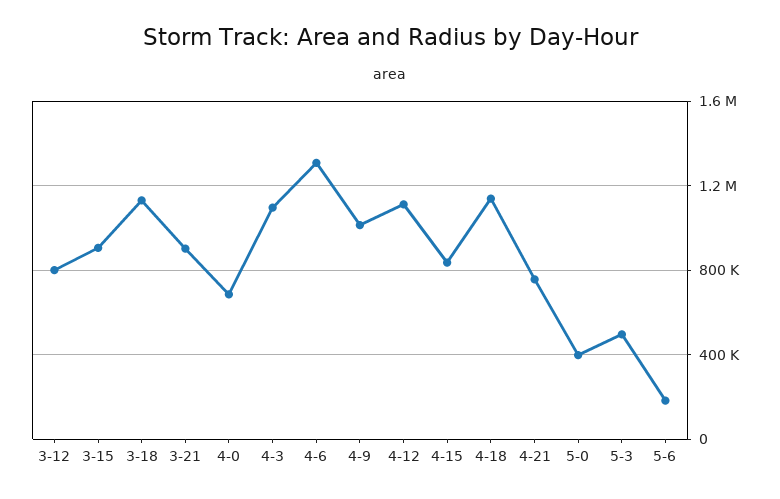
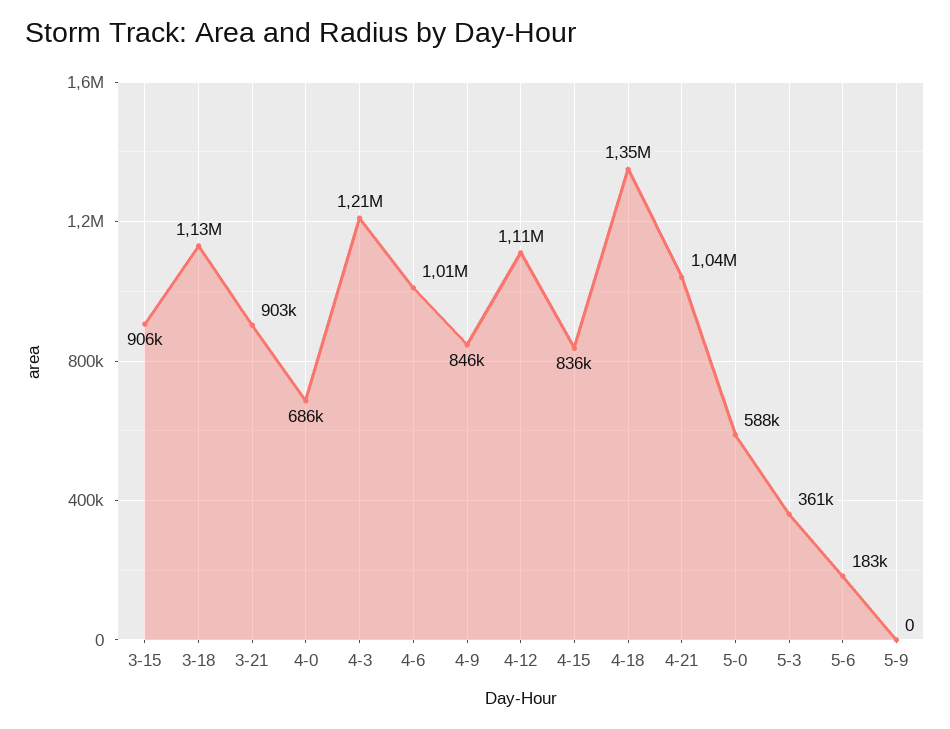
3-12: 800000 -> none
4-3: 1100000 -> 1210000
4-6: 1300000 -> 1010000
4-9: 1000000 -> 846000
4-18: 1150000 -> 1350000
4-21: 750000 -> 1040000
5-0: 400000 -> 588000
5-3: 500000 -> 361000
5-9: none -> 0

